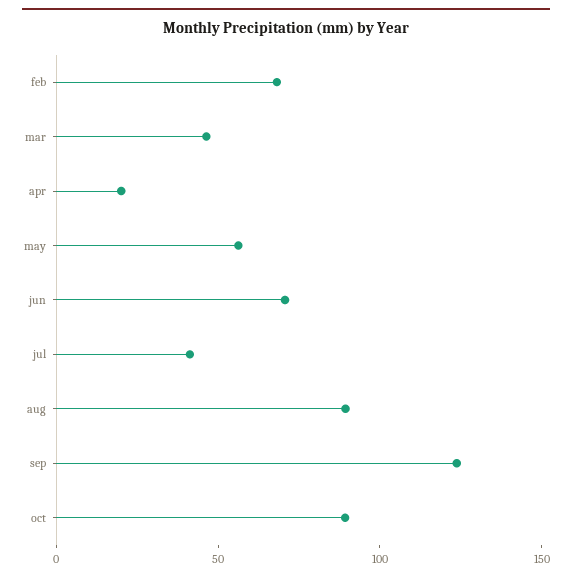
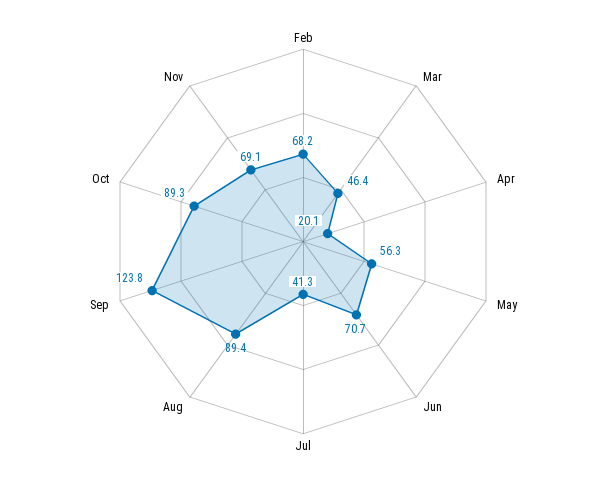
Nov: none -> 69.1

